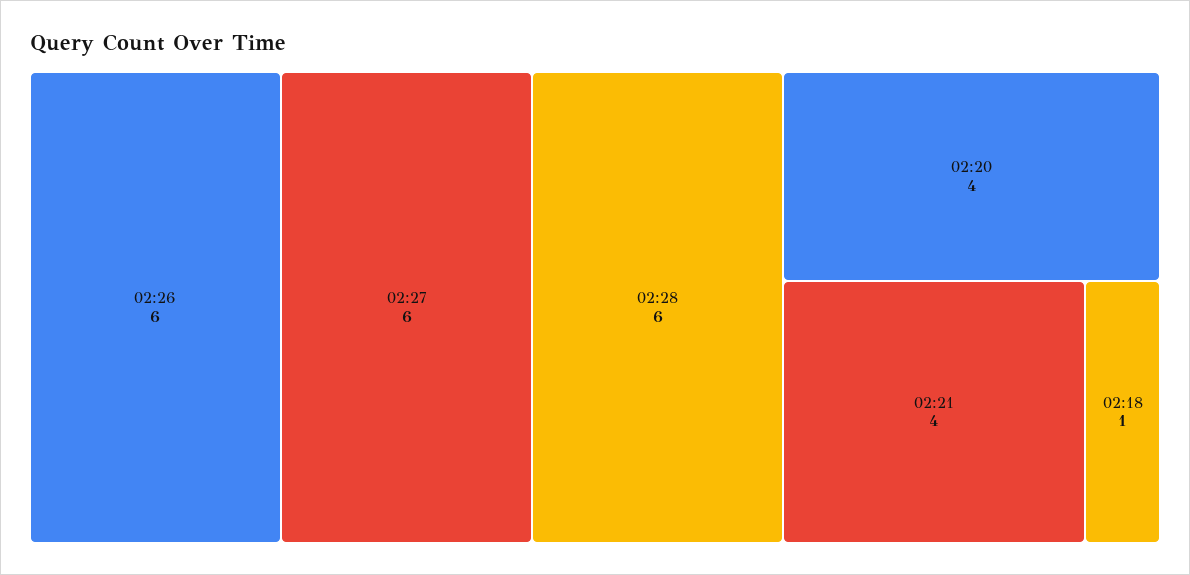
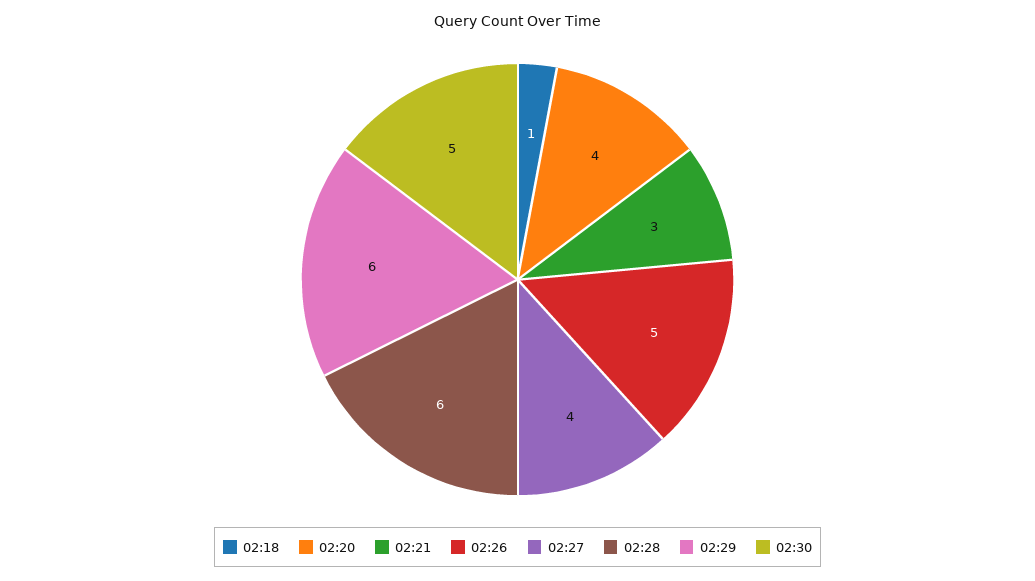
02:26: 6 -> 5
02:27: 6 -> 4
02:21: 4 -> 3
02:29: none -> 6
02:30: none -> 5

